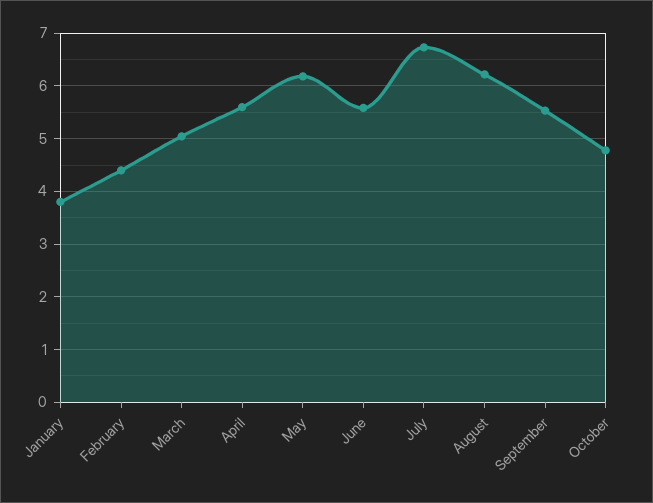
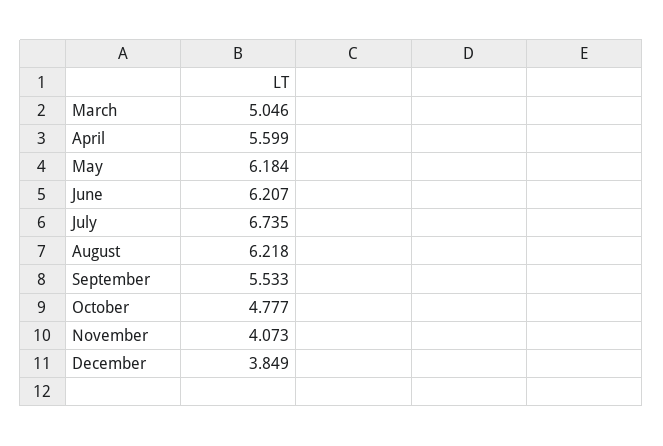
January: 3.8 -> none
February: 4.4 -> none
June: 5.6 -> 6.207
November: none -> 4.073
December: none -> 3.849

